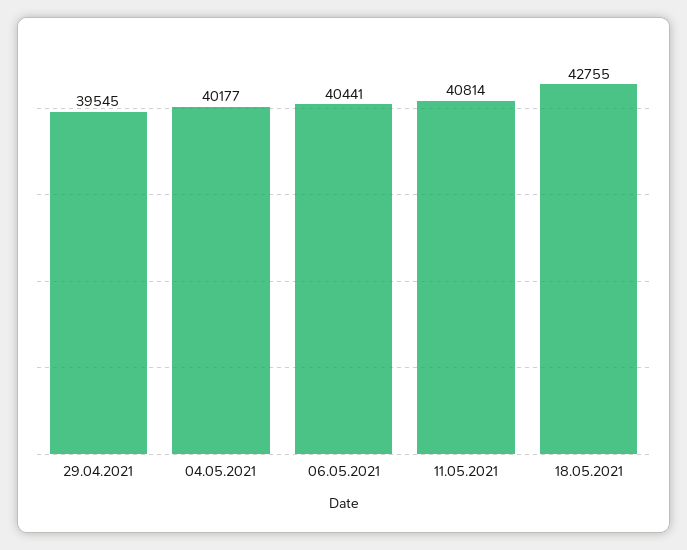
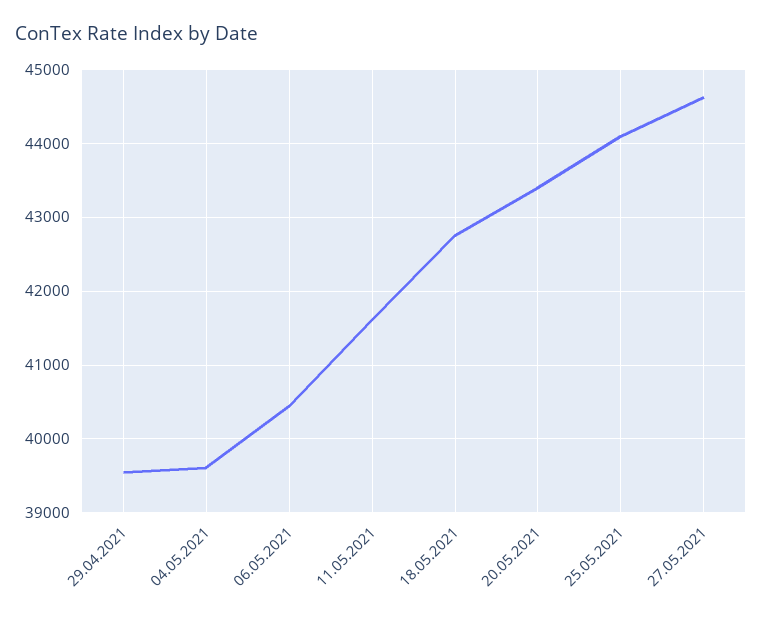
04.05.2021: 40177 -> 39600
11.05.2021: 40814 -> 41600
20.05.2021: none -> 43400
25.05.2021: none -> 44100
27.05.2021: none -> 44600

